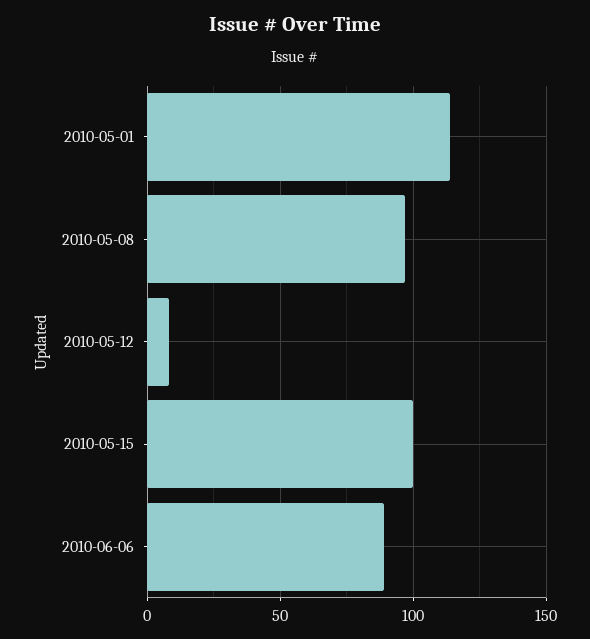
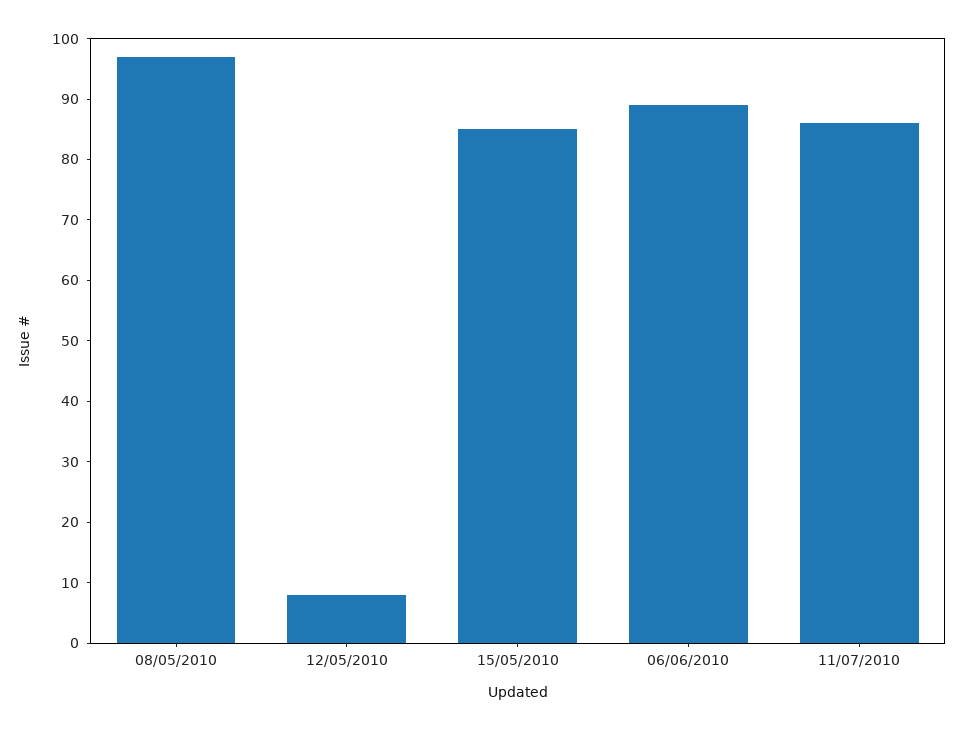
2010-05-01: 115 -> none
2010-05-15: 100 -> 85
11/07/2010: none -> 85

